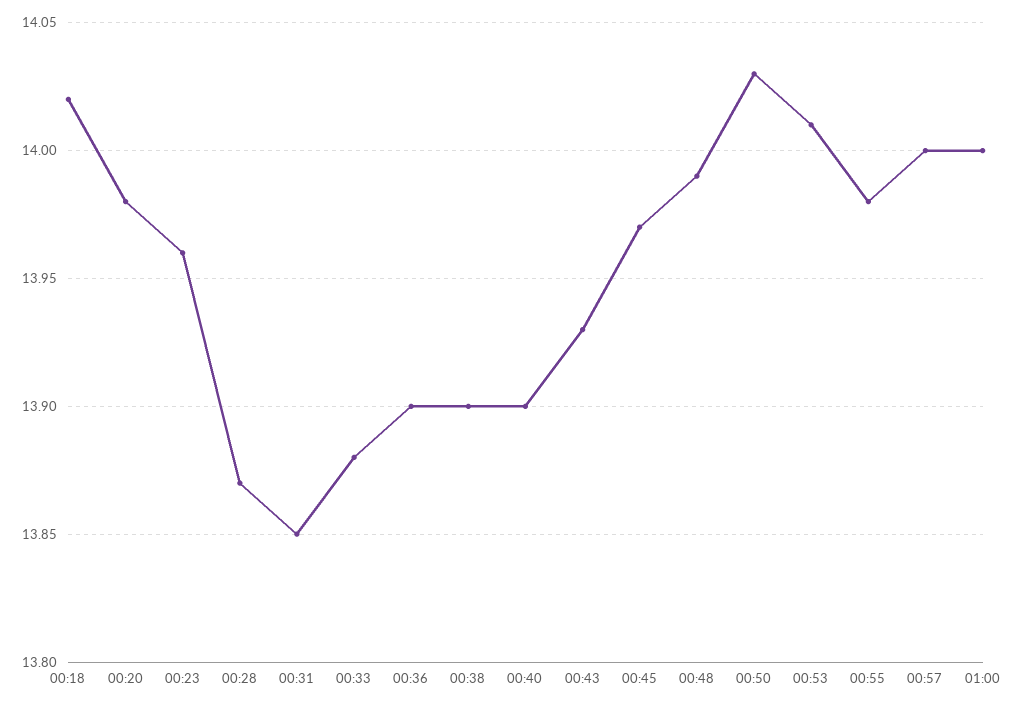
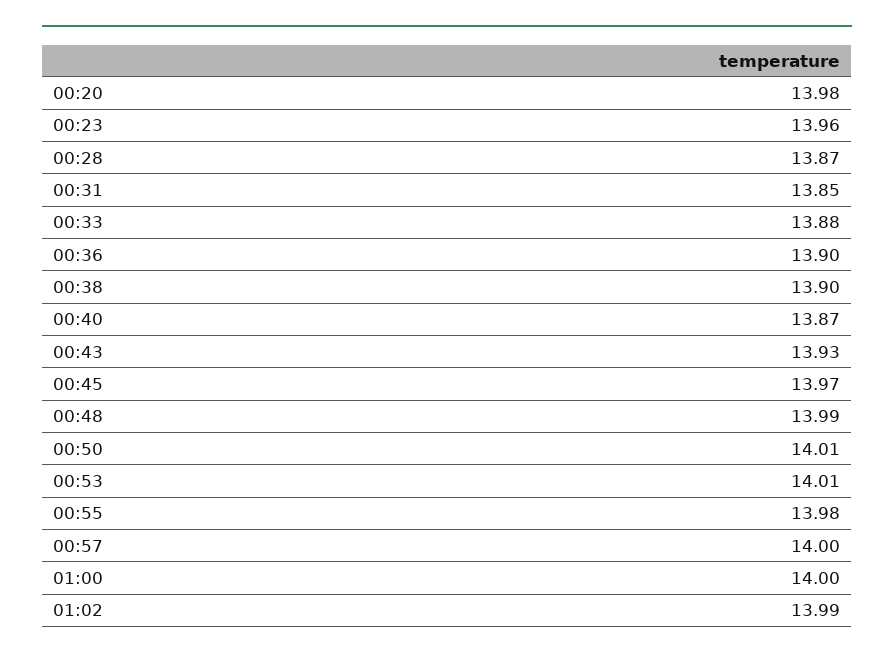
00:18: 14.02 -> none
00:40: 13.9 -> 13.87
00:50: 14.03 -> 14.01
01:02: none -> 13.99

